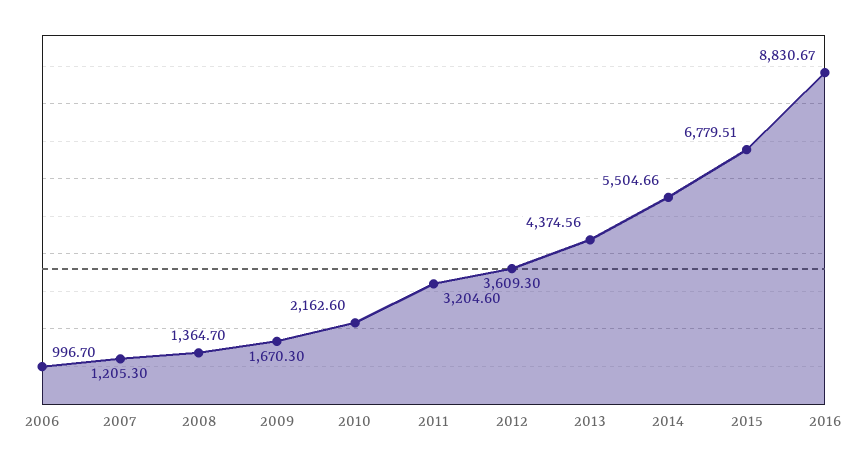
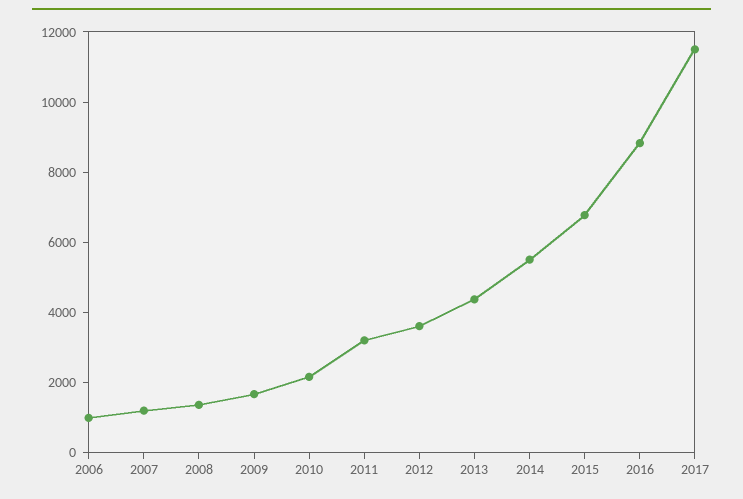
2017: none -> 11500

